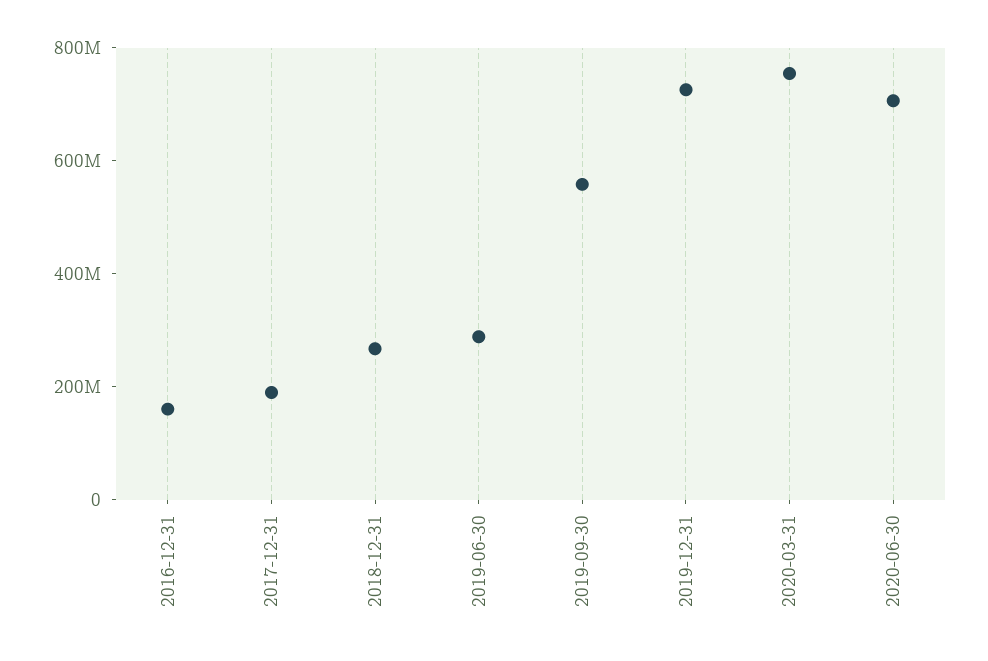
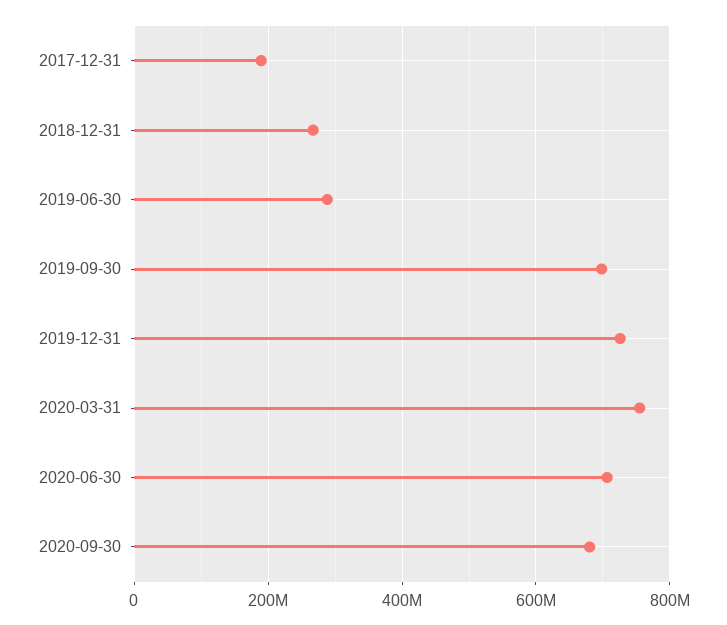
2016-12-31: 150000000 -> none
2019-09-30: 550000000 -> 700000000
2020-09-30: none -> 680000000

